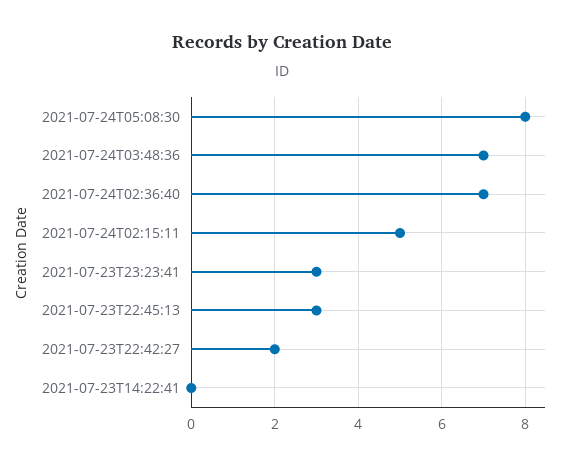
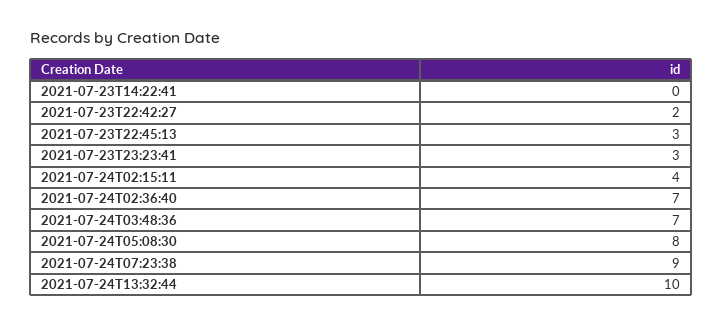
2021-07-24T02:15:11: 5 -> 4
2021-07-24T07:23:38: none -> 9
2021-07-24T13:32:44: none -> 10

